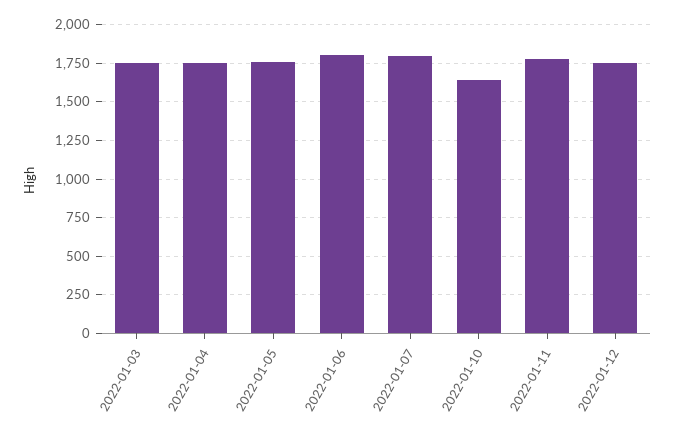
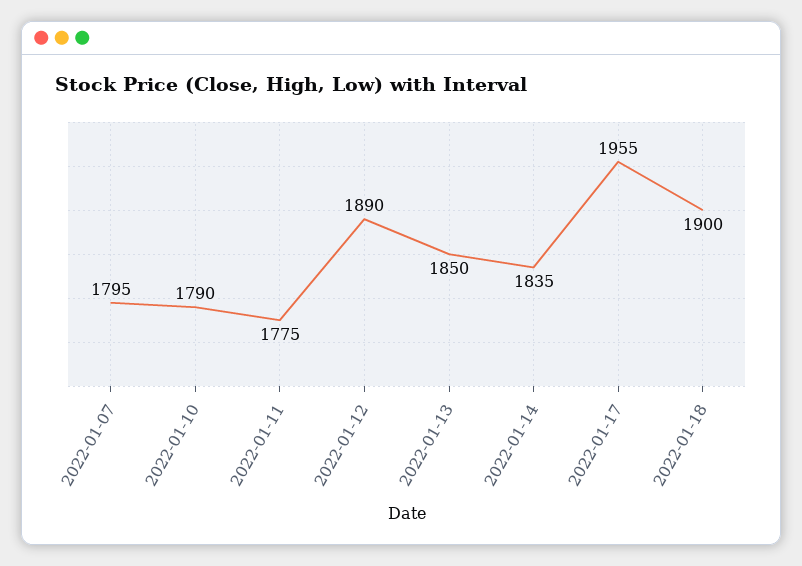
2022-01-03: 1750 -> none
2022-01-04: 1750 -> none
2022-01-05: 1750 -> none
2022-01-06: 1800 -> none
2022-01-10: 1650 -> 1790
2022-01-12: 1750 -> 1890
2022-01-13: none -> 1850
2022-01-14: none -> 1835
2022-01-17: none -> 1955
2022-01-18: none -> 1900

